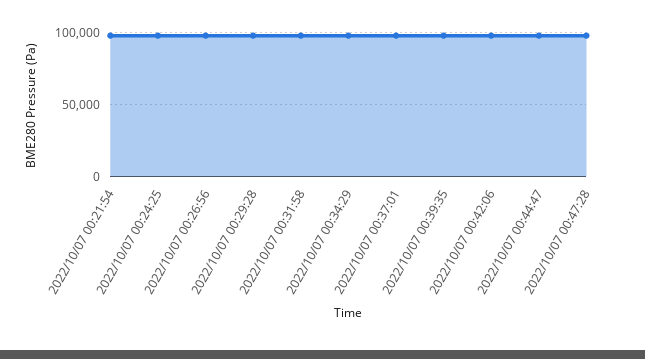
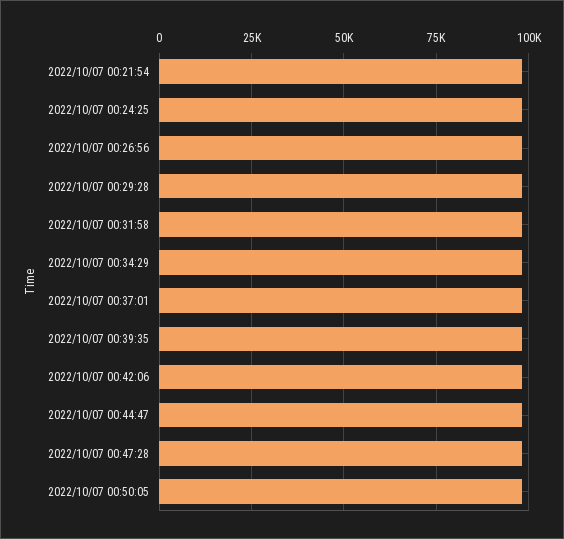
2022/10/07 00:50:05: none -> 97500

